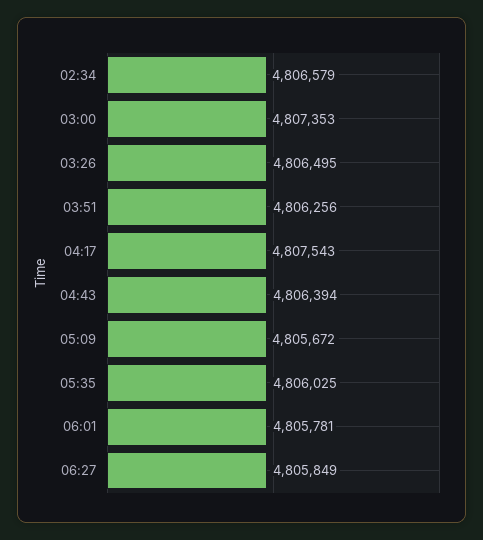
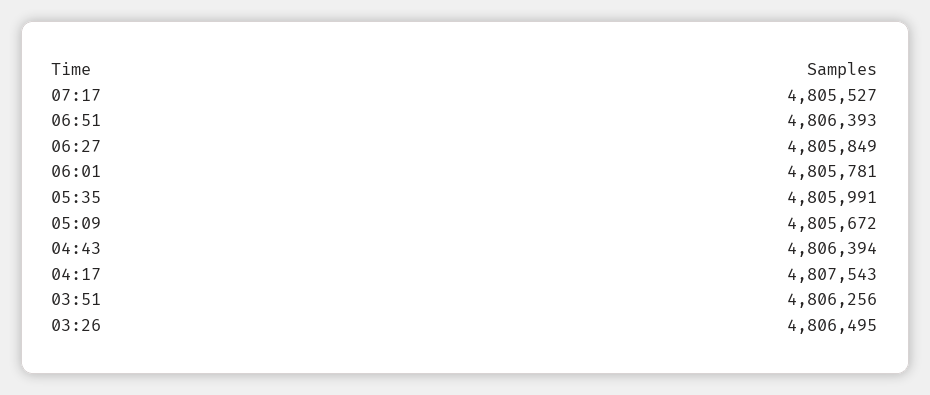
02:34: 4806579 -> none
03:00: 4807353 -> none
05:35: 4806025 -> 4805991
07:17: none -> 4805527
06:51: none -> 4806393

